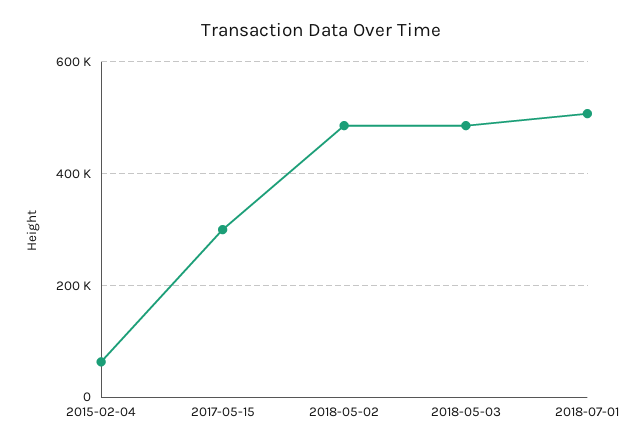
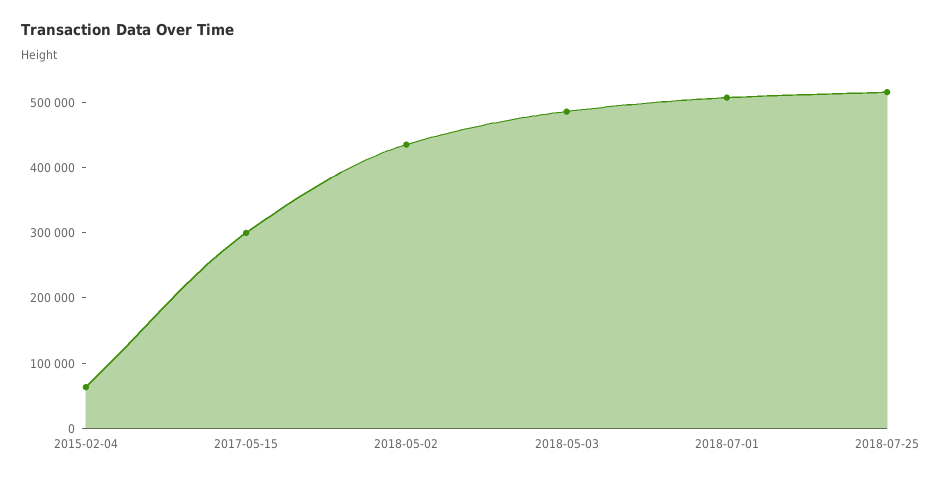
2018-05-02: 480000 -> 440000
2018-07-25: none -> 520000

